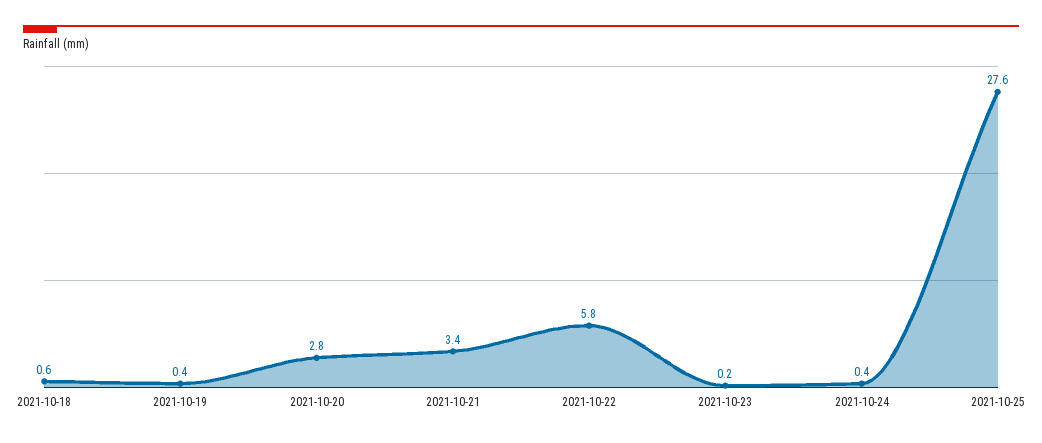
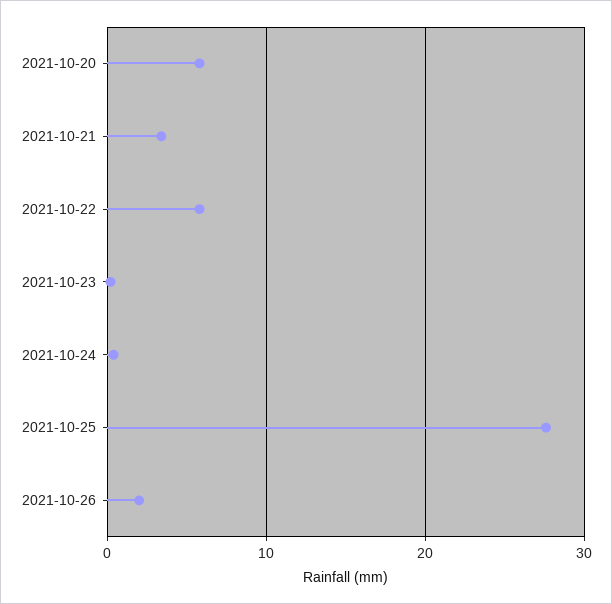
2021-10-18: 0.6 -> none
2021-10-19: 0.4 -> none
2021-10-20: 2.8 -> 6
2021-10-26: none -> 2

